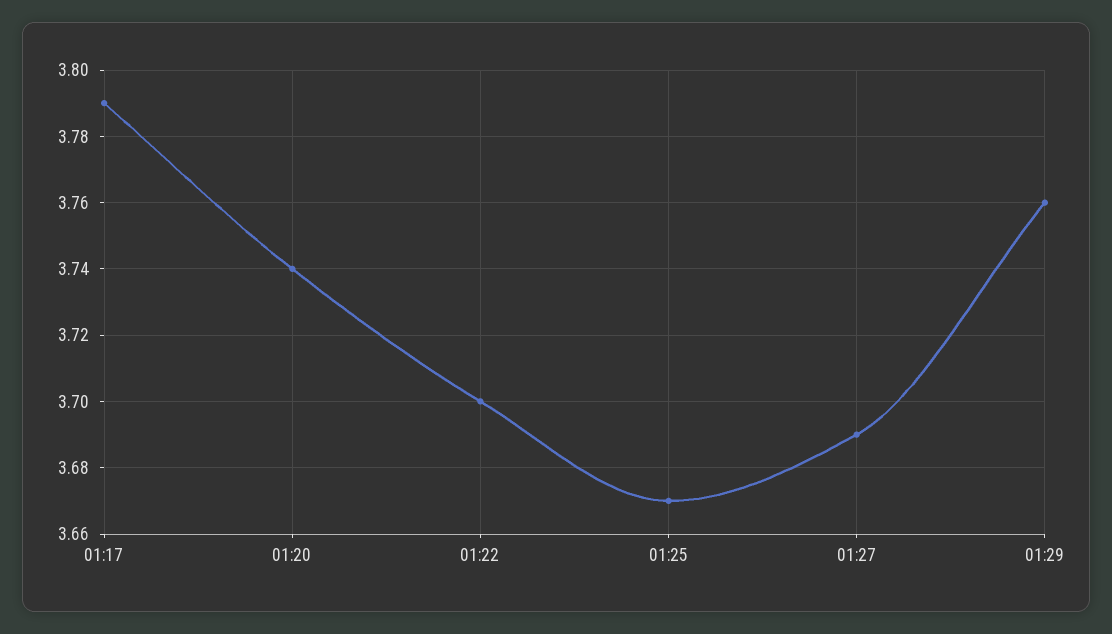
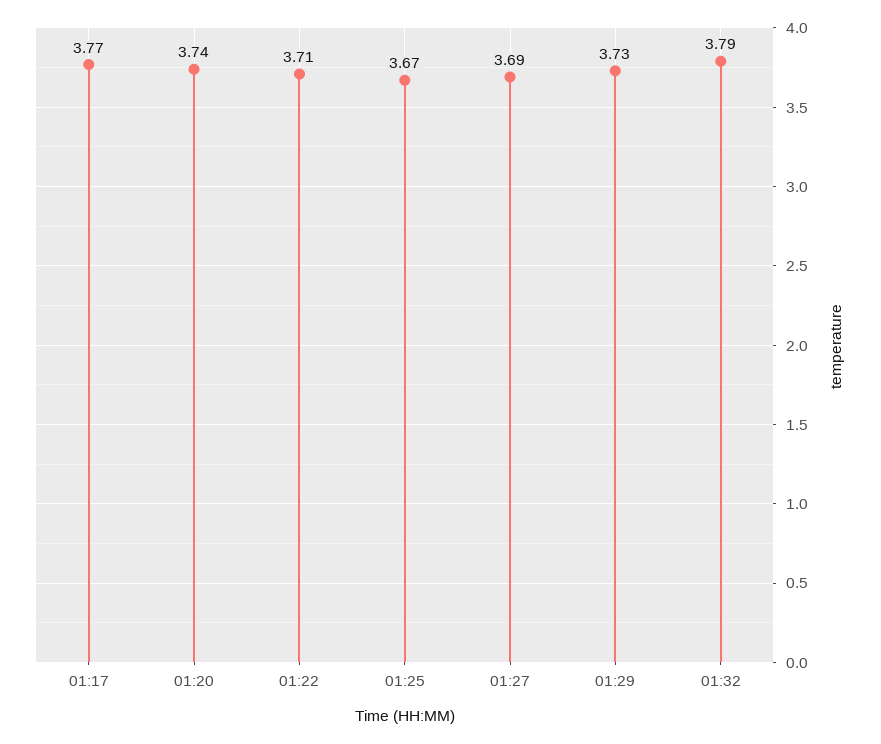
01:17: 3.79 -> 3.77
01:22: 3.7 -> 3.71
01:29: 3.76 -> 3.73
01:32: none -> 3.79

